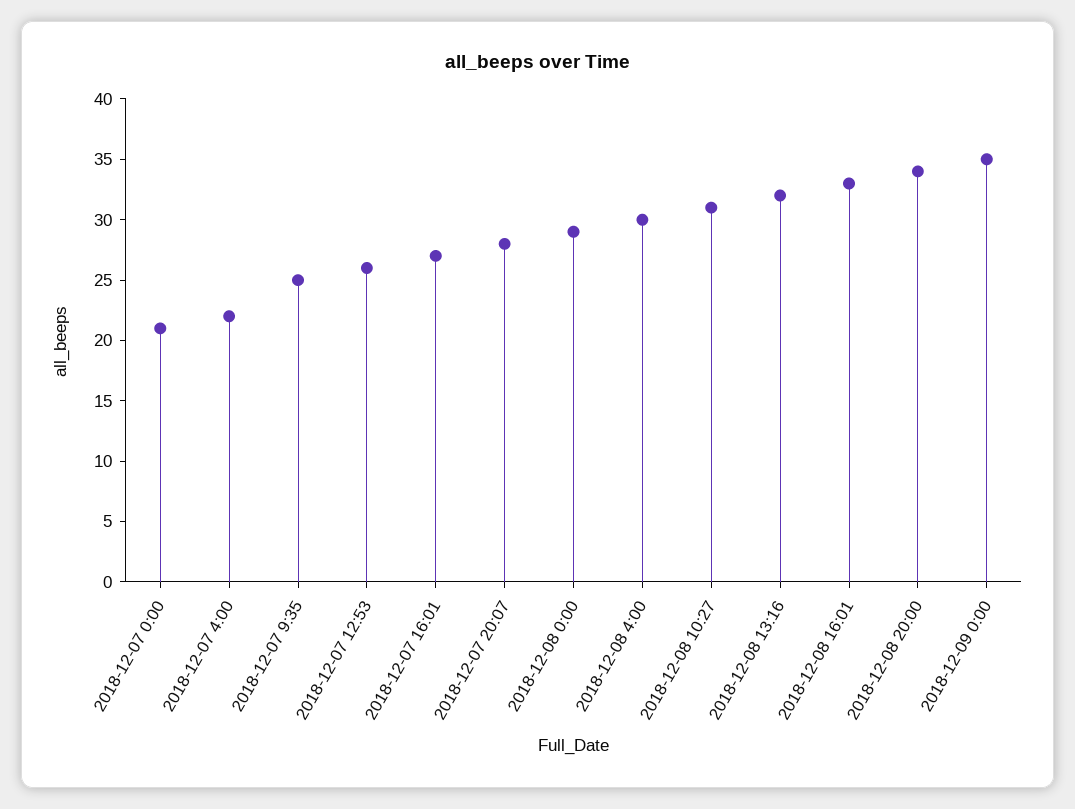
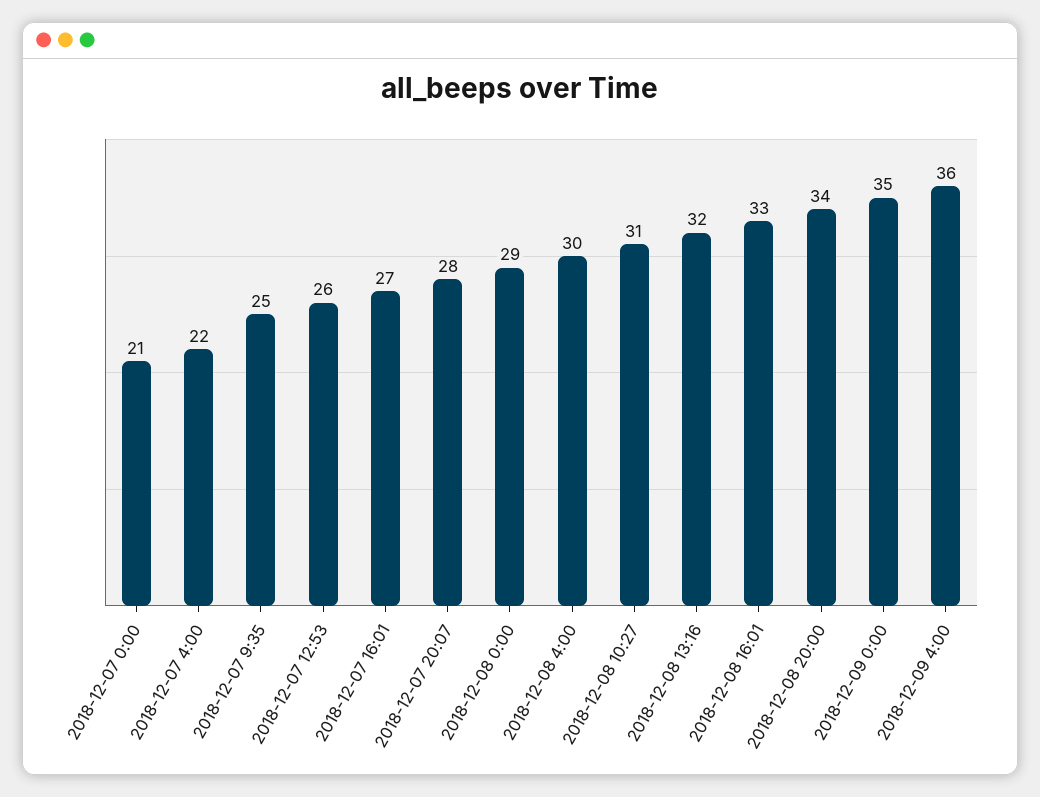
2018-12-09 4:00: none -> 36

